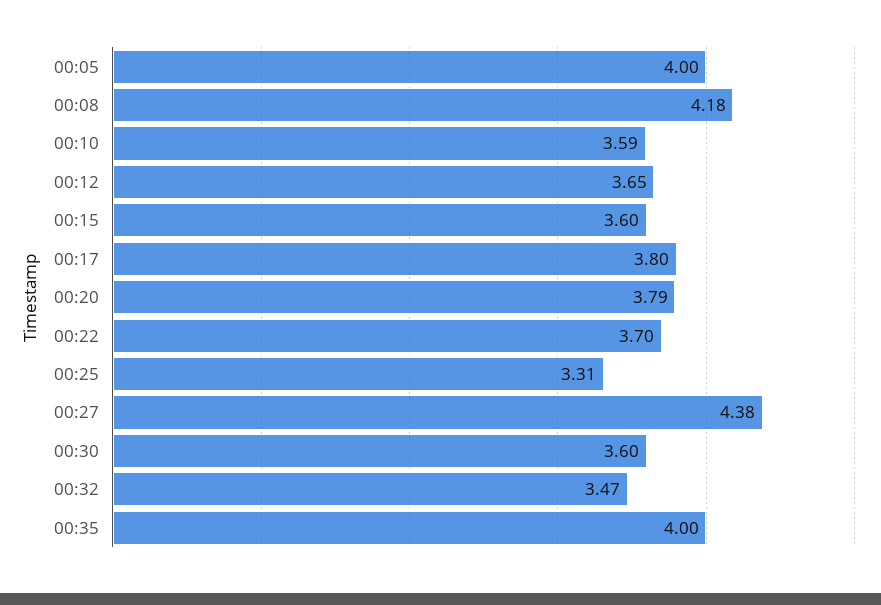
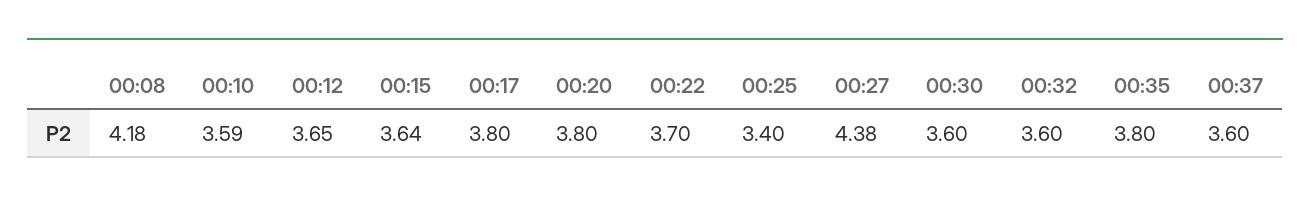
00:05: 4 -> none
00:15: 3.6 -> 3.64
00:20: 3.79 -> 3.8
00:25: 3.31 -> 3.4
00:32: 3.47 -> 3.6
00:35: 4 -> 3.8
00:37: none -> 3.6

